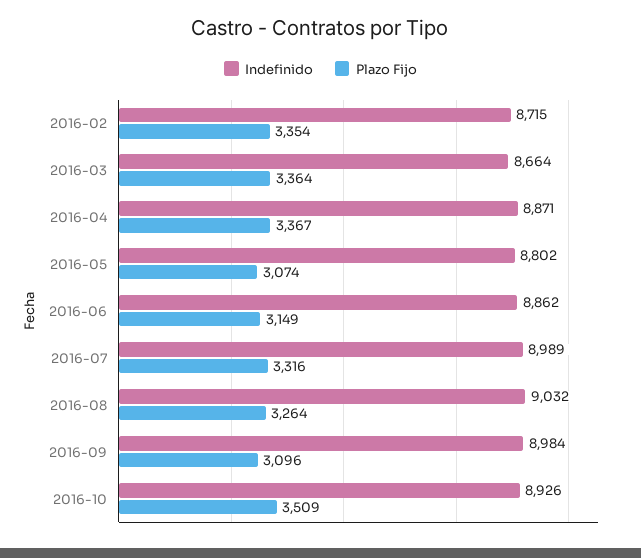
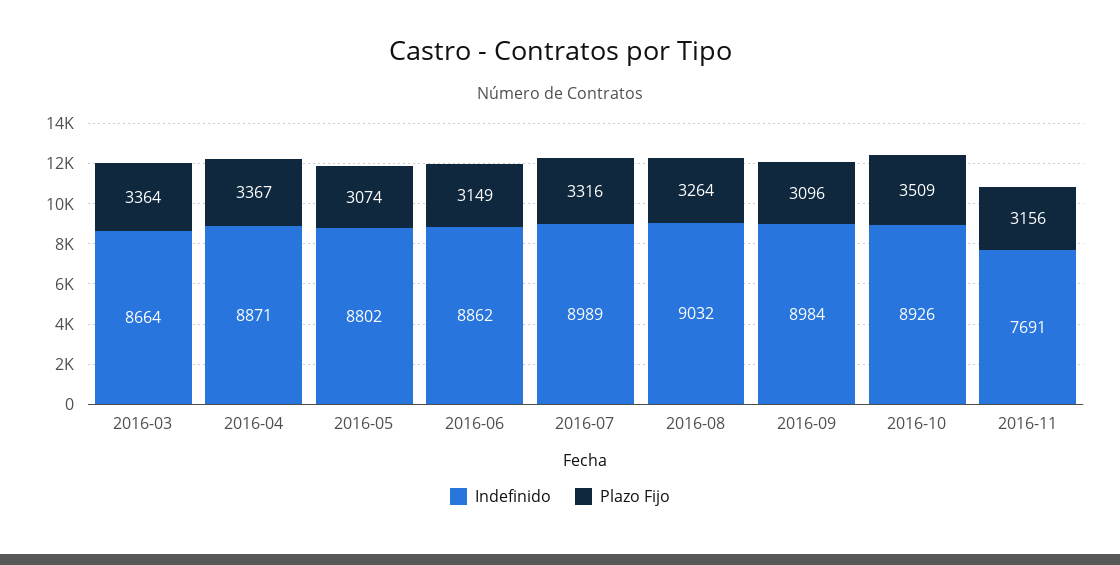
Indefinido, 2016-02: 8715 -> none
Plazo Fijo, 2016-02: 3354 -> none
Indefinido, 2016-11: none -> 7691
Plazo Fijo, 2016-11: none -> 3156

